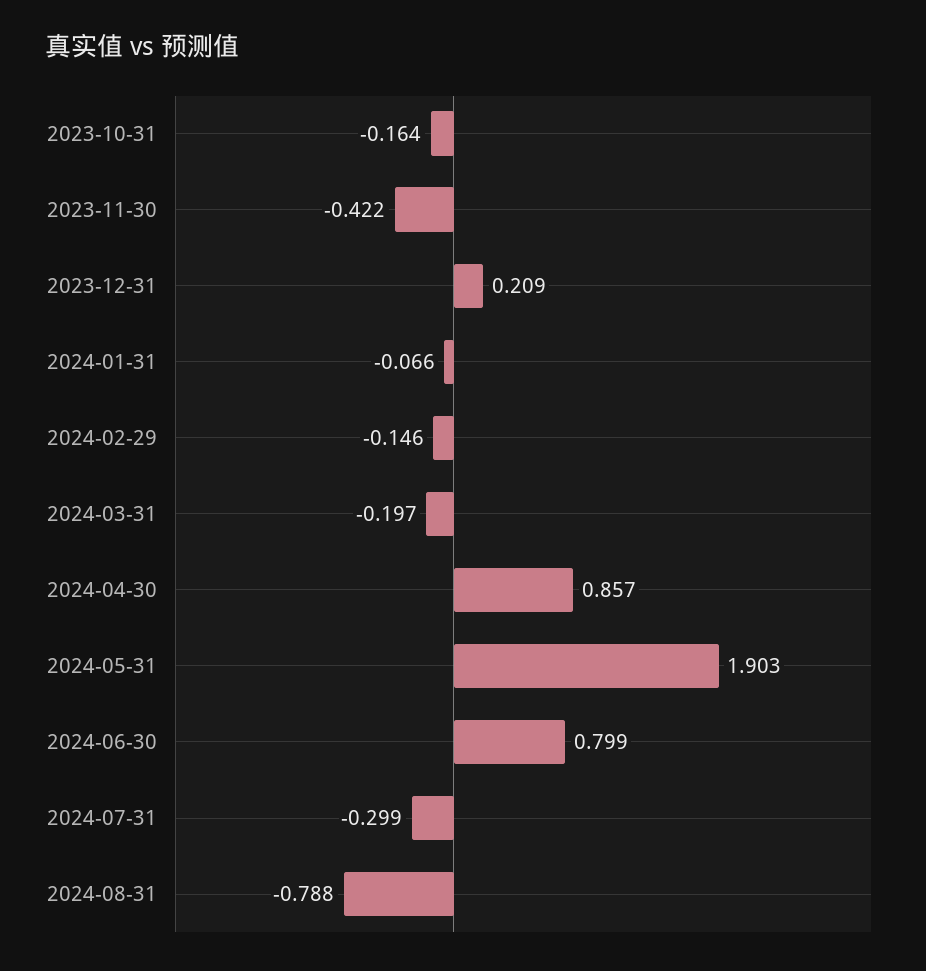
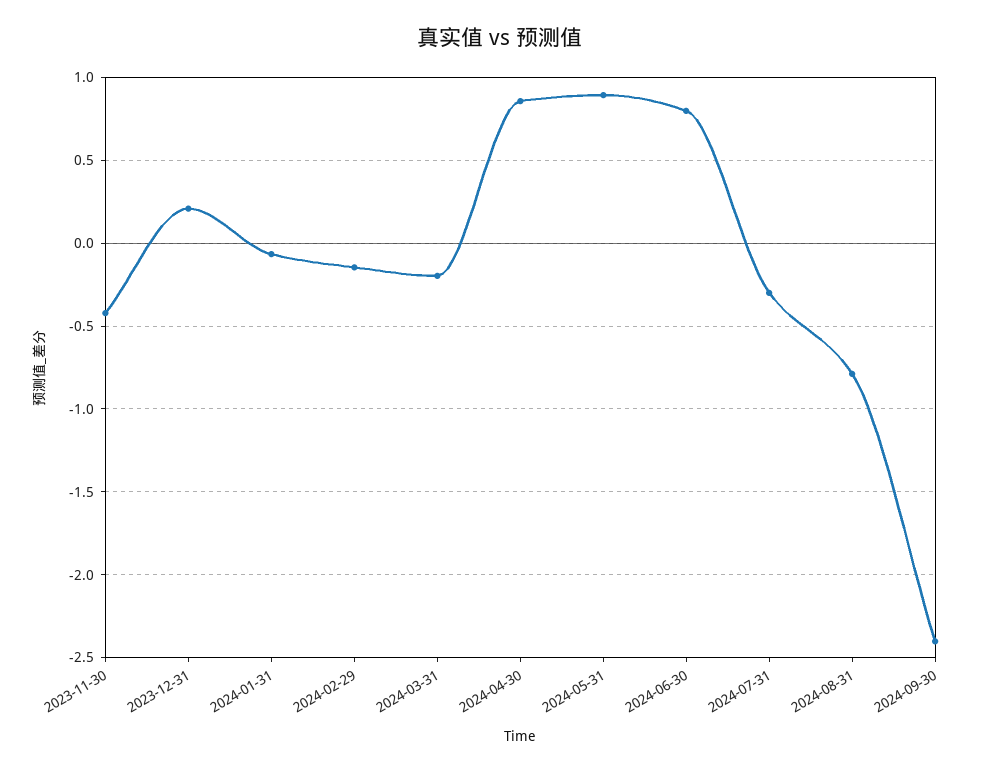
2023-10-31: -0.164 -> none
2024-05-31: 1.903 -> 0.9
2024-09-30: none -> -2.4

